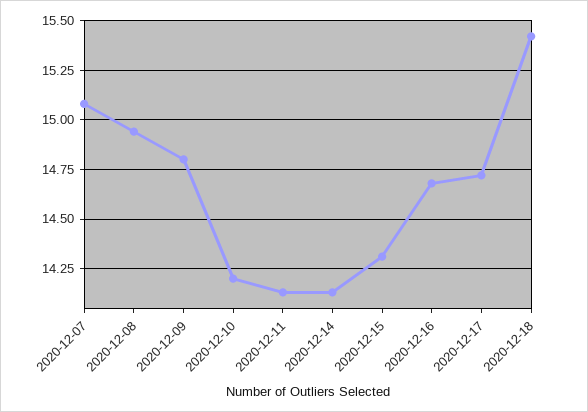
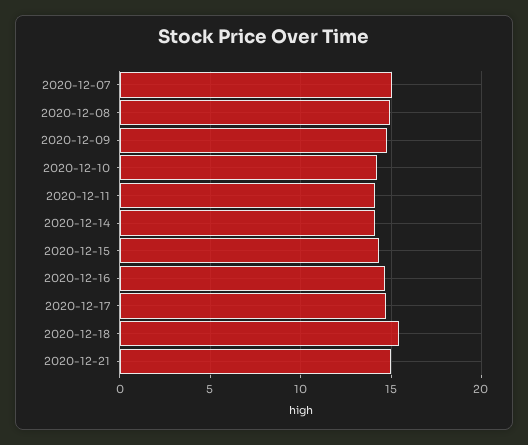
2020-12-21: none -> 15

